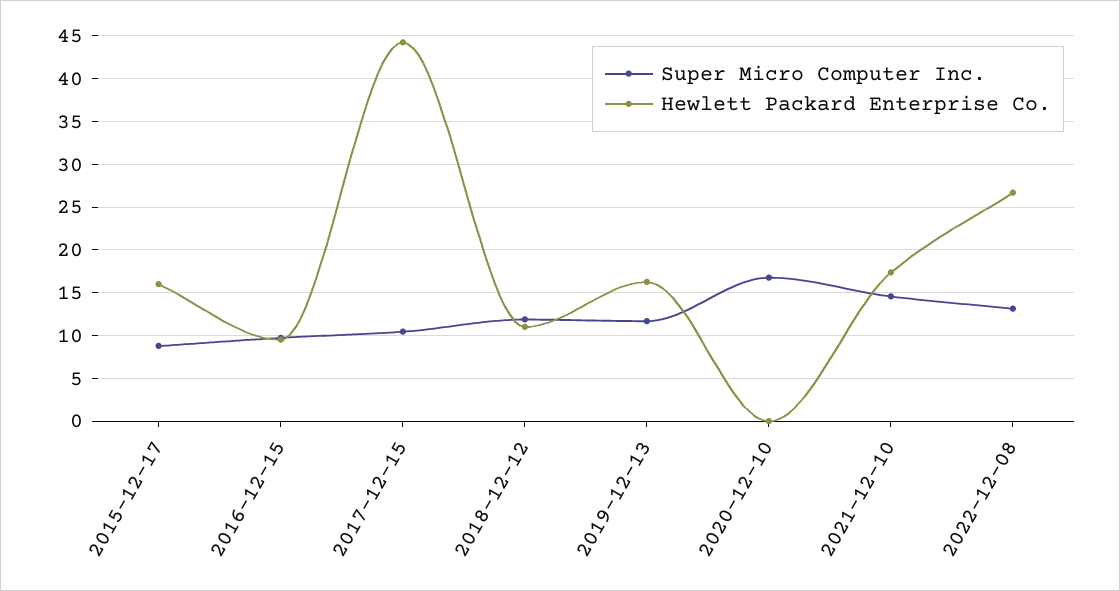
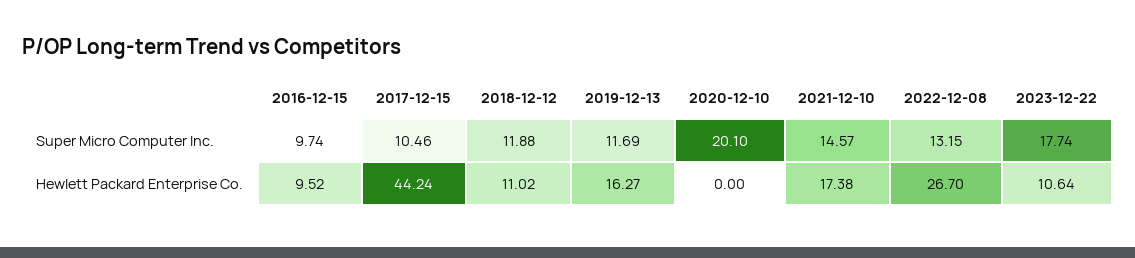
Super Micro Computer Inc., 2015-12-17: 9 -> none
Hewlett Packard Enterprise Co., 2015-12-17: 16 -> none
Super Micro Computer Inc., 2020-12-10: 17 -> 20.1
Super Micro Computer Inc., 2023-12-22: none -> 17.74
Hewlett Packard Enterprise Co., 2023-12-22: none -> 10.64

